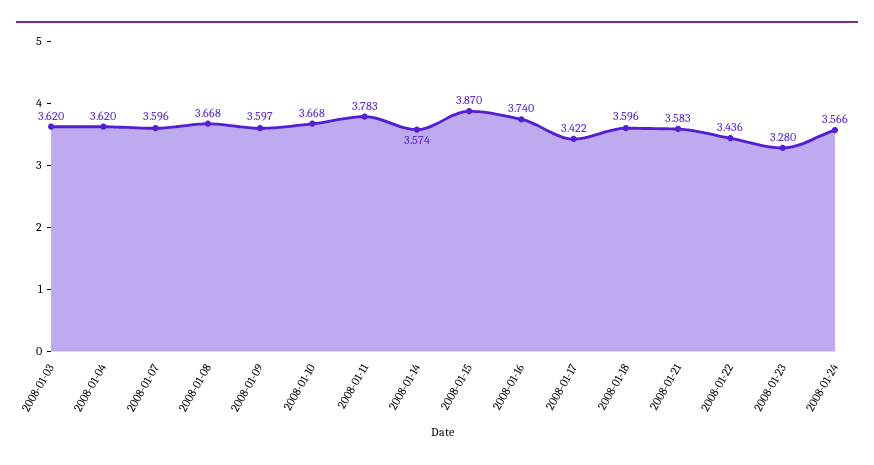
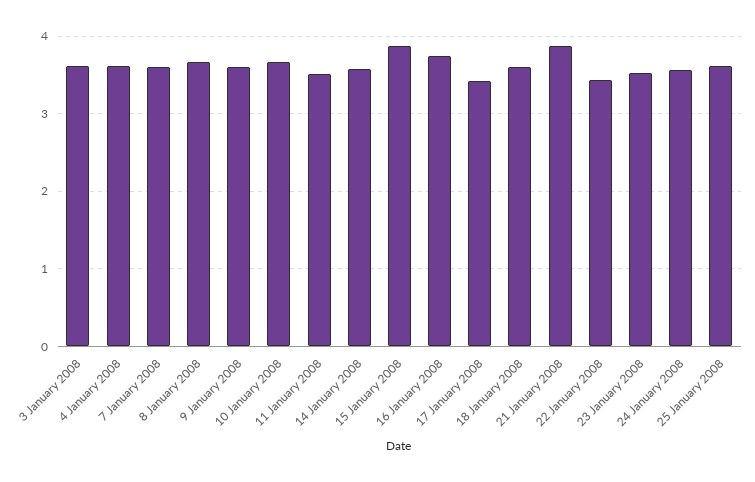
2008-01-11: 3.783 -> 3.5
2008-01-21: 3.583 -> 3.9
2008-01-23: 3.28 -> 3.5
25 January 2008: none -> 3.6

